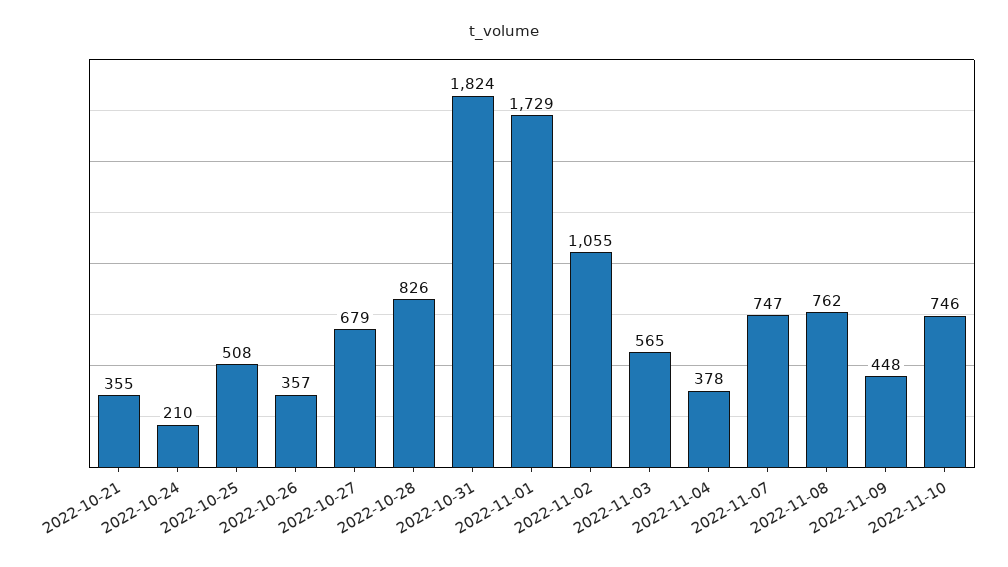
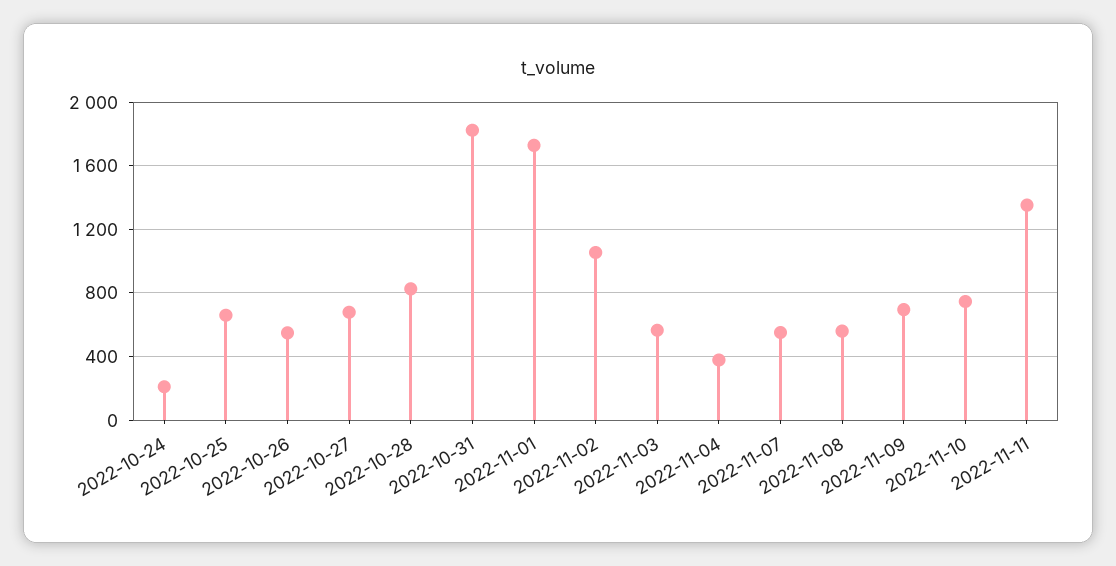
2022-10-21: 355 -> none
2022-10-25: 508 -> 650
2022-10-26: 357 -> 550
2022-11-07: 747 -> 550
2022-11-08: 762 -> 550
2022-11-09: 448 -> 700
2022-11-11: none -> 1350

